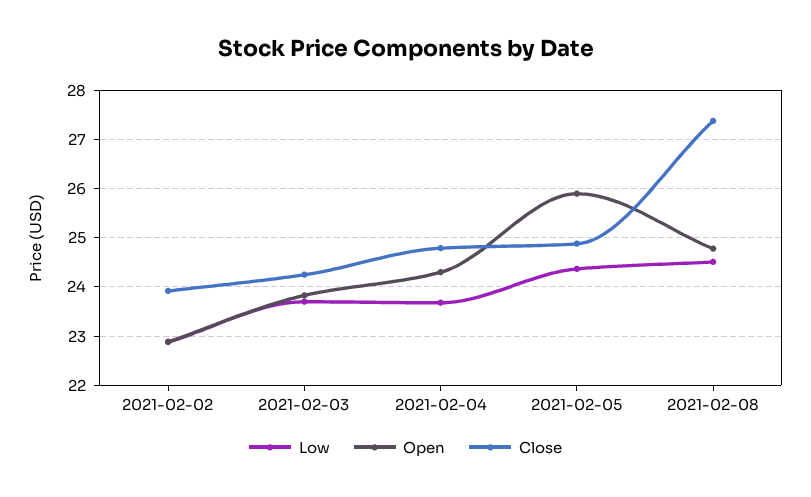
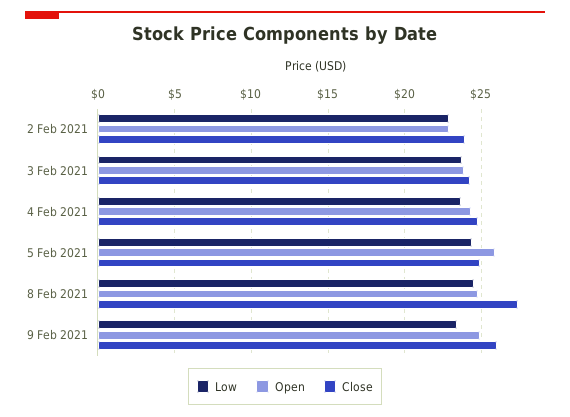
Low, 9 Feb 2021: none -> 23.5
Open, 9 Feb 2021: none -> 25
Close, 9 Feb 2021: none -> 26

